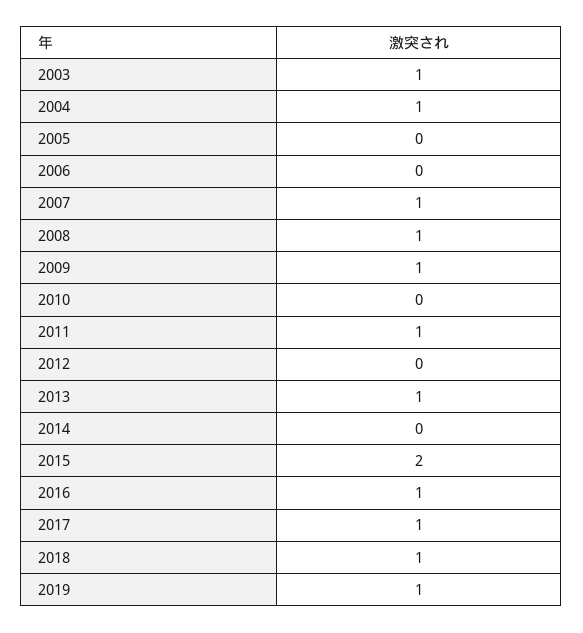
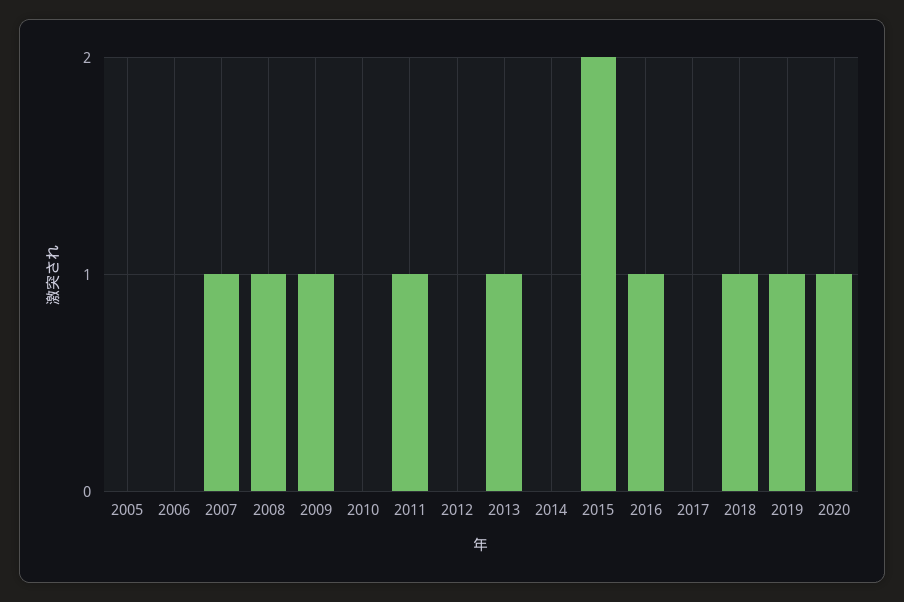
2003: 1 -> none
2004: 1 -> none
2017: 1 -> 0
2020: none -> 1

